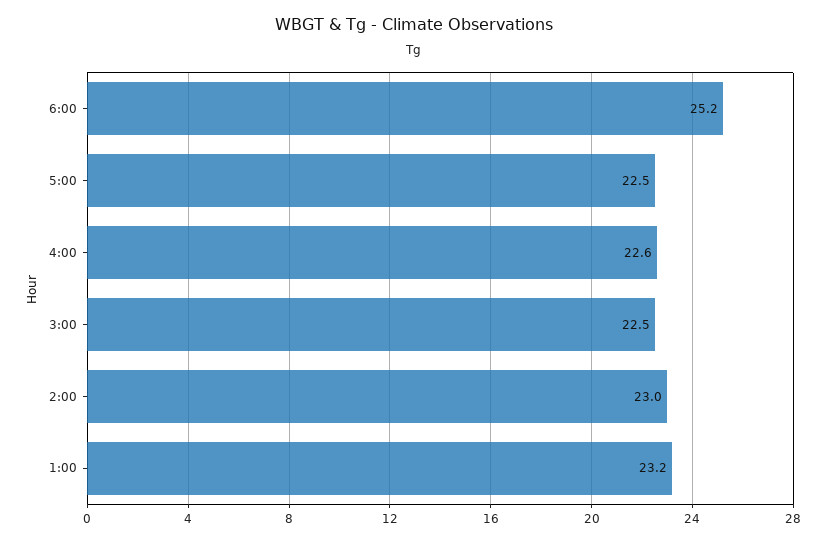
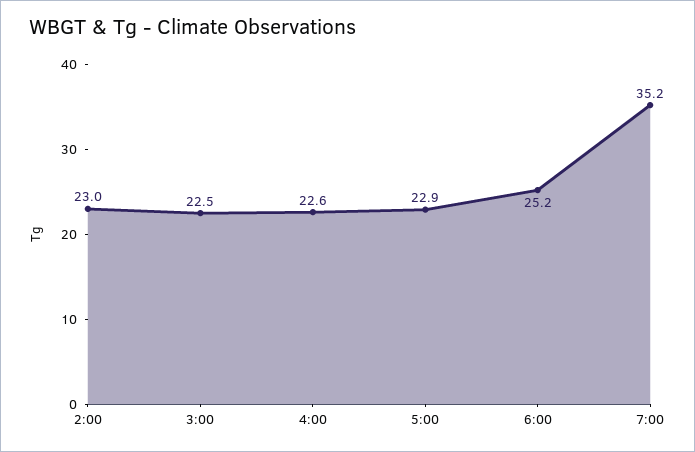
5:00: 22.5 -> 22.9
1:00: 23.2 -> none
7:00: none -> 35.2

